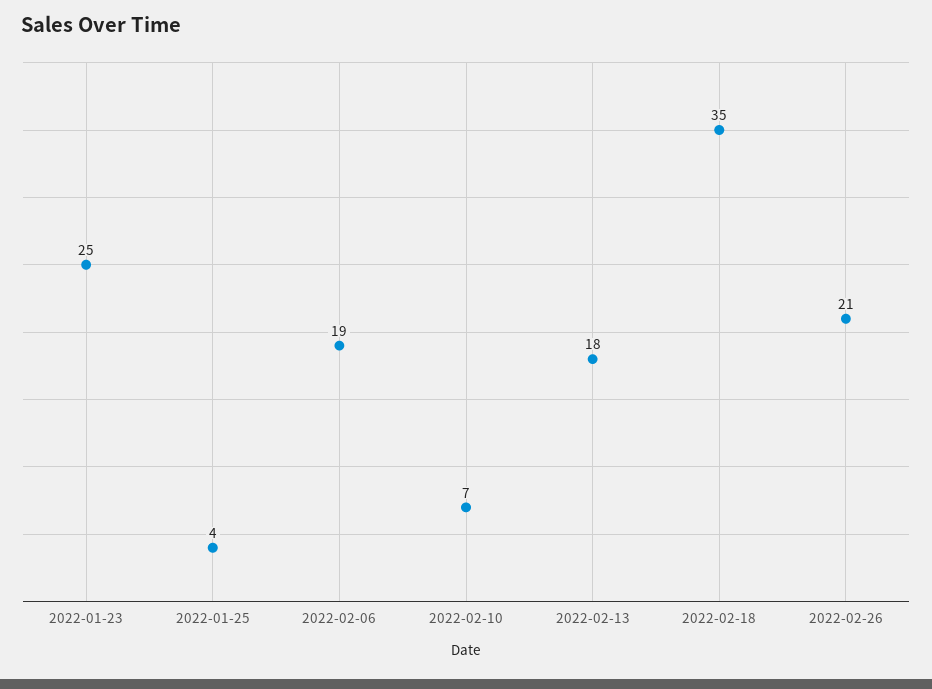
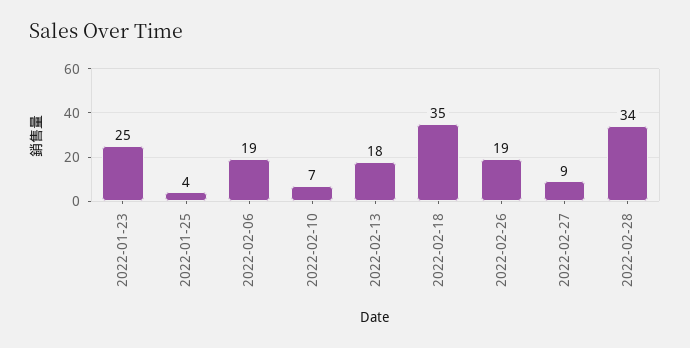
2022-02-26: 21 -> 19
2022-02-27: none -> 9
2022-02-28: none -> 34

